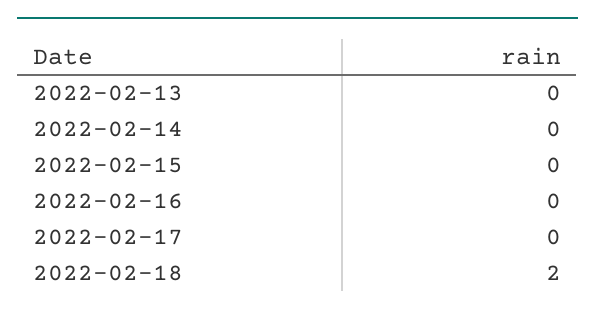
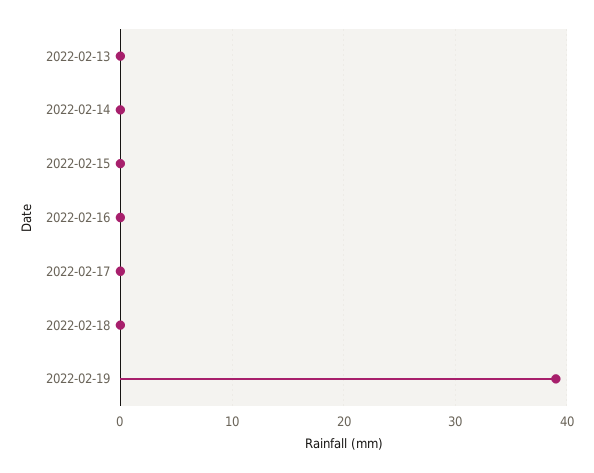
2022-02-18: 2 -> 0
2022-02-19: none -> 39

